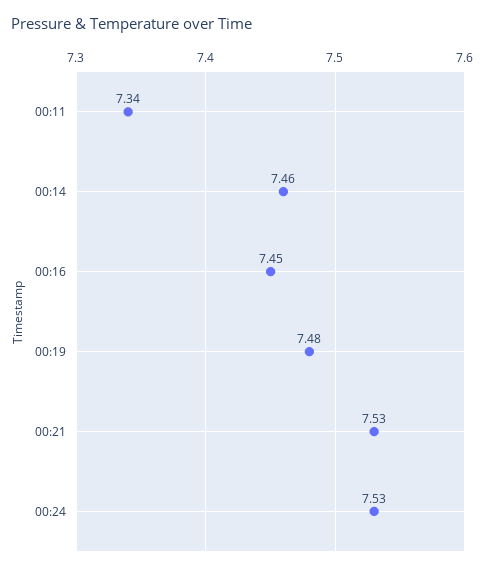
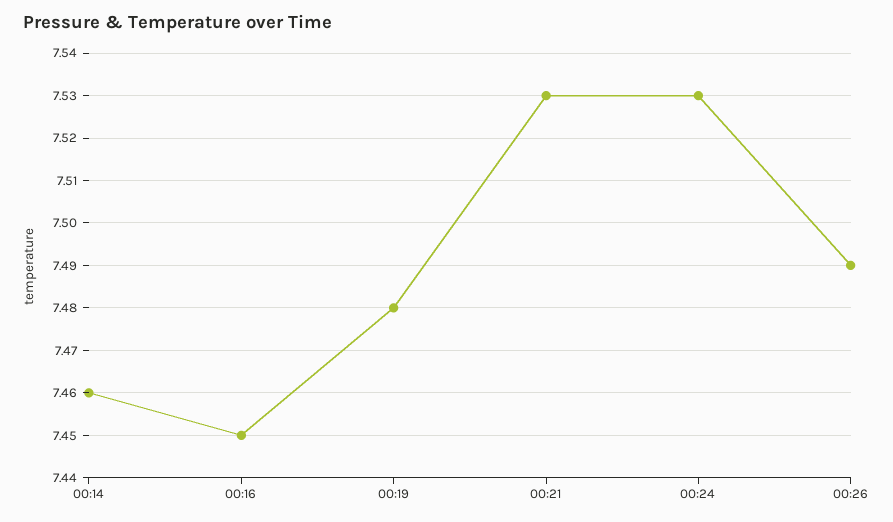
00:11: 7.34 -> none
00:26: none -> 7.49

